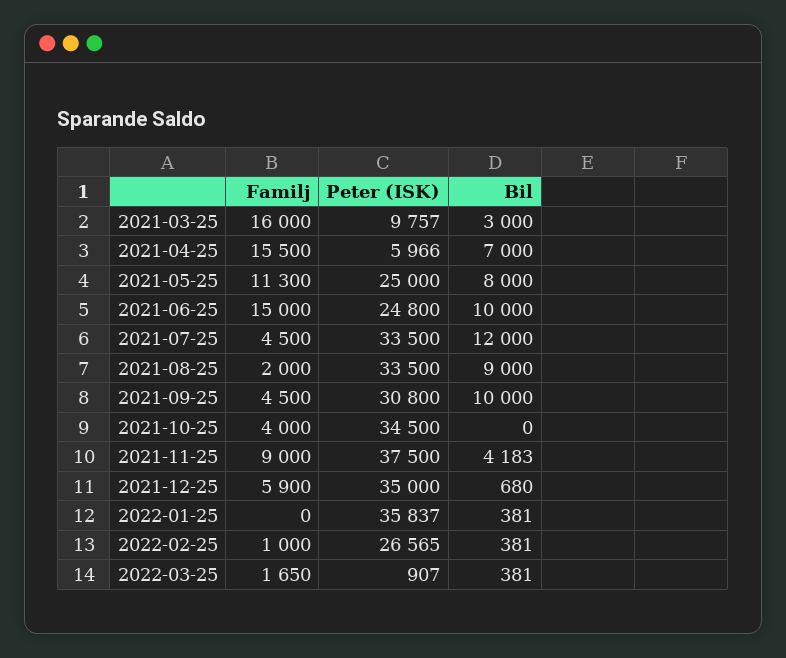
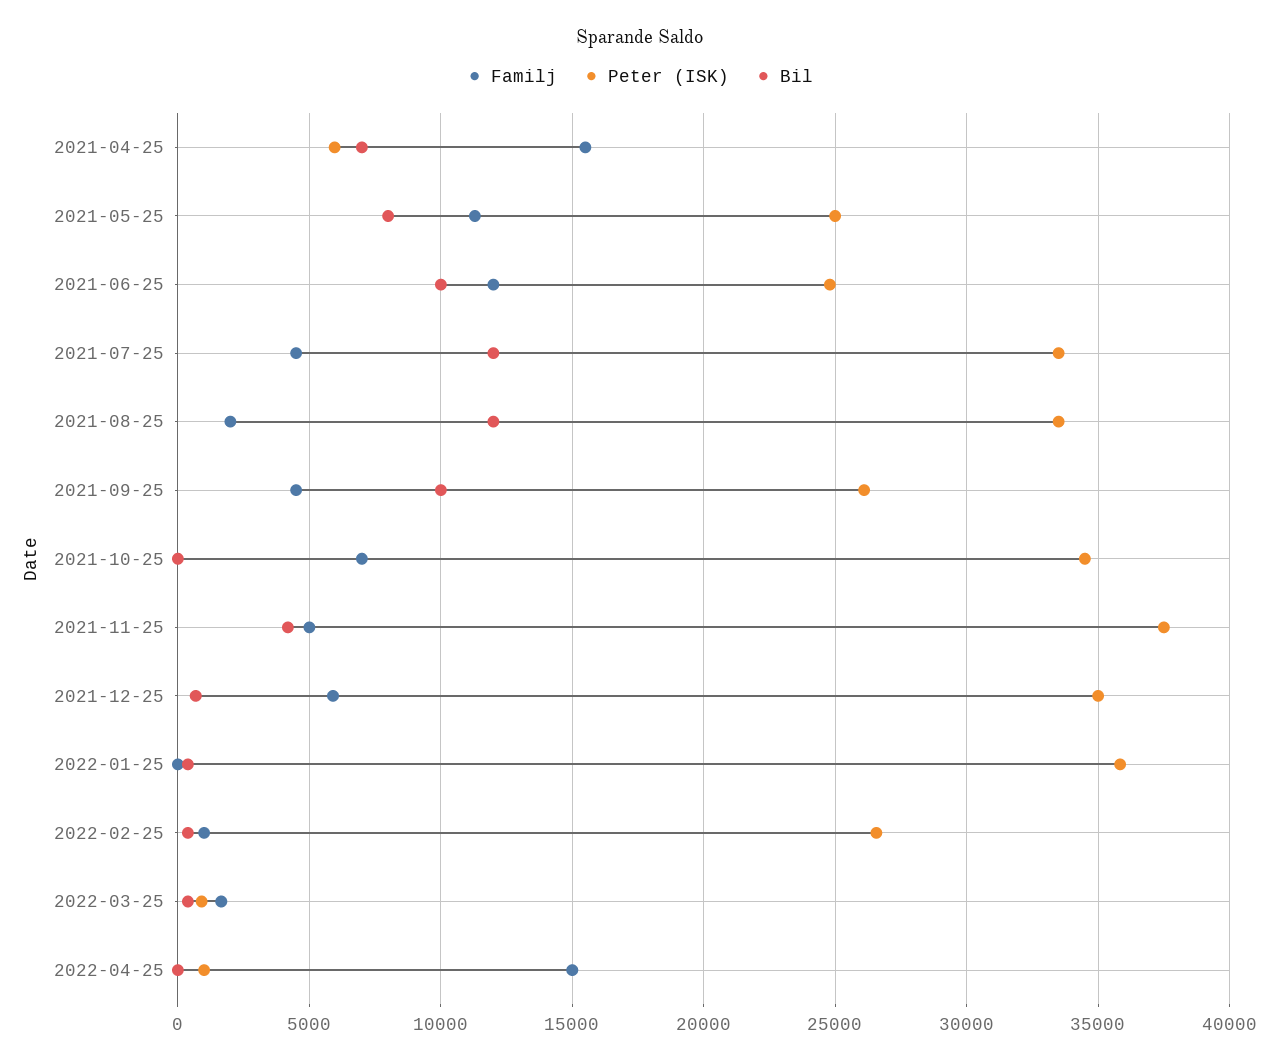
Familj, 2021-03-25: 16000 -> none
Peter (ISK), 2021-03-25: 9757 -> none
Bil, 2021-03-25: 3000 -> none
Familj, 2021-06-25: 15000 -> 12000
Bil, 2021-08-25: 9000 -> 12000
Peter (ISK), 2021-09-25: 30800 -> 26000
Familj, 2021-10-25: 4000 -> 7000
Familj, 2021-11-25: 9000 -> 5000
Familj, 2022-04-25: none -> 15000
Peter (ISK), 2022-04-25: none -> 1000
Bil, 2022-04-25: none -> 0

